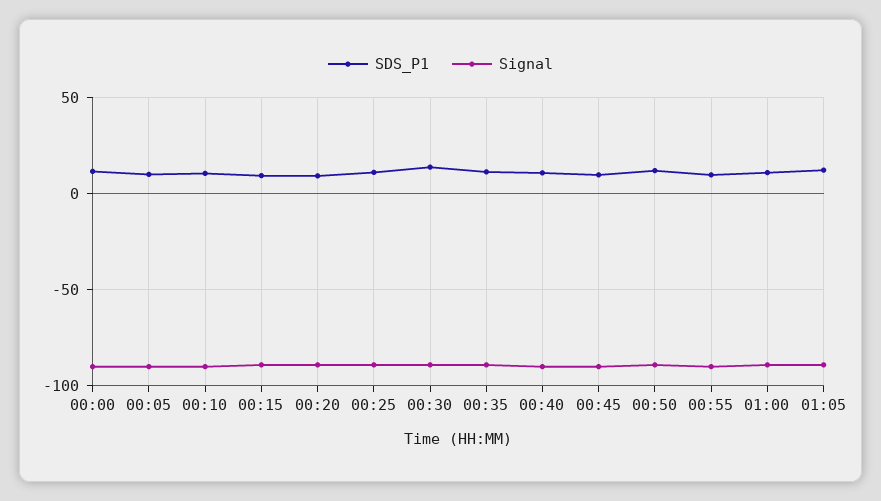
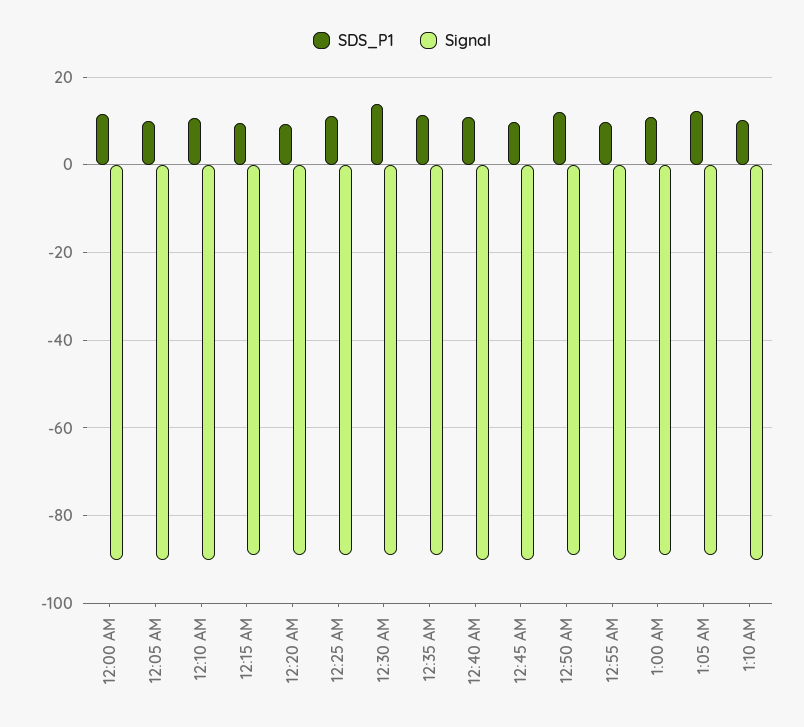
SDS_P1, 1:10 AM: none -> 10
Signal, 1:10 AM: none -> -90

